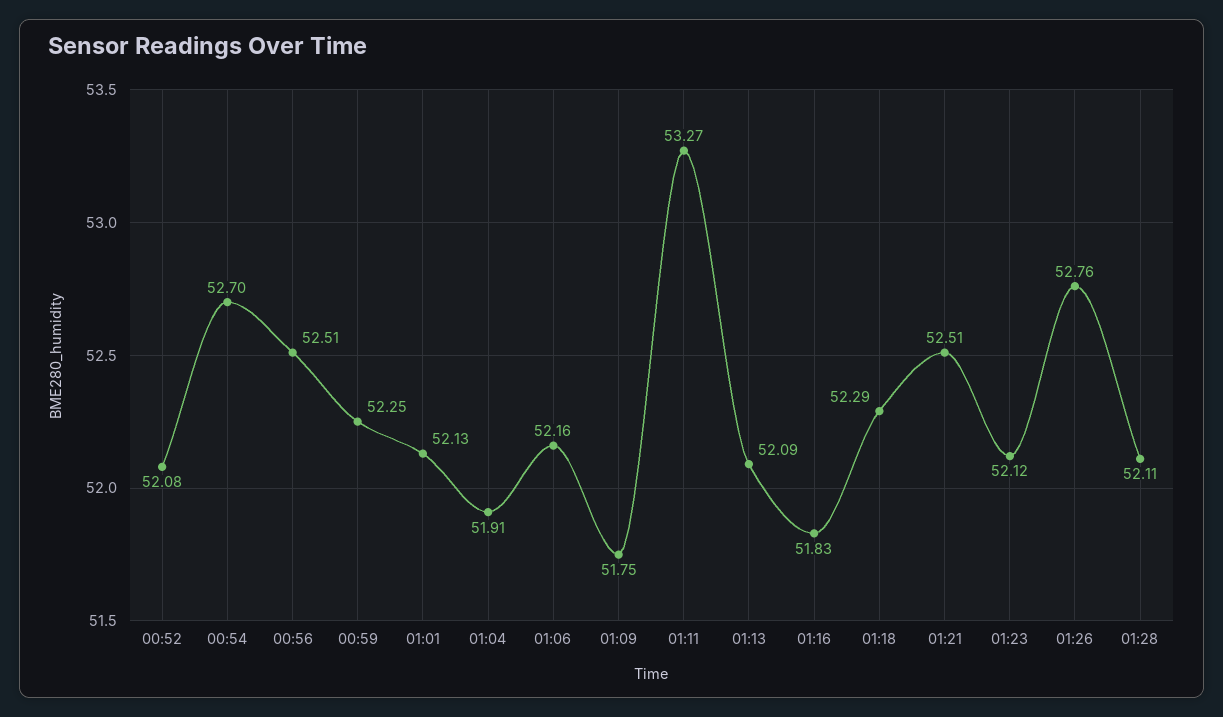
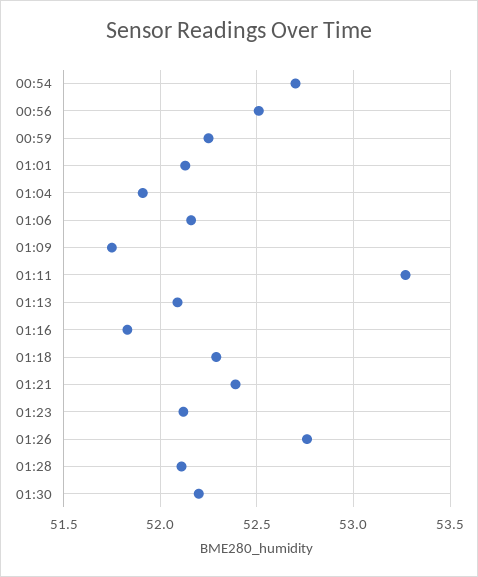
00:52: 52.08 -> none
01:21: 52.51 -> 52.4
01:30: none -> 52.2

